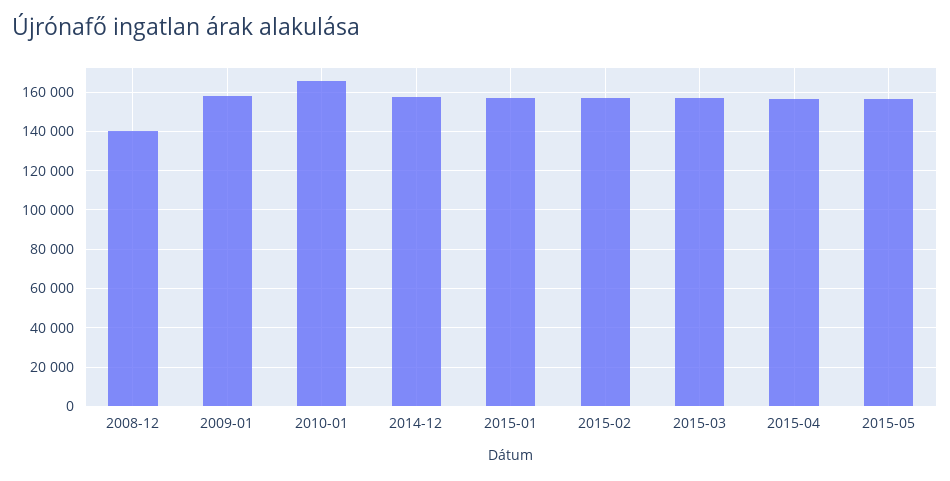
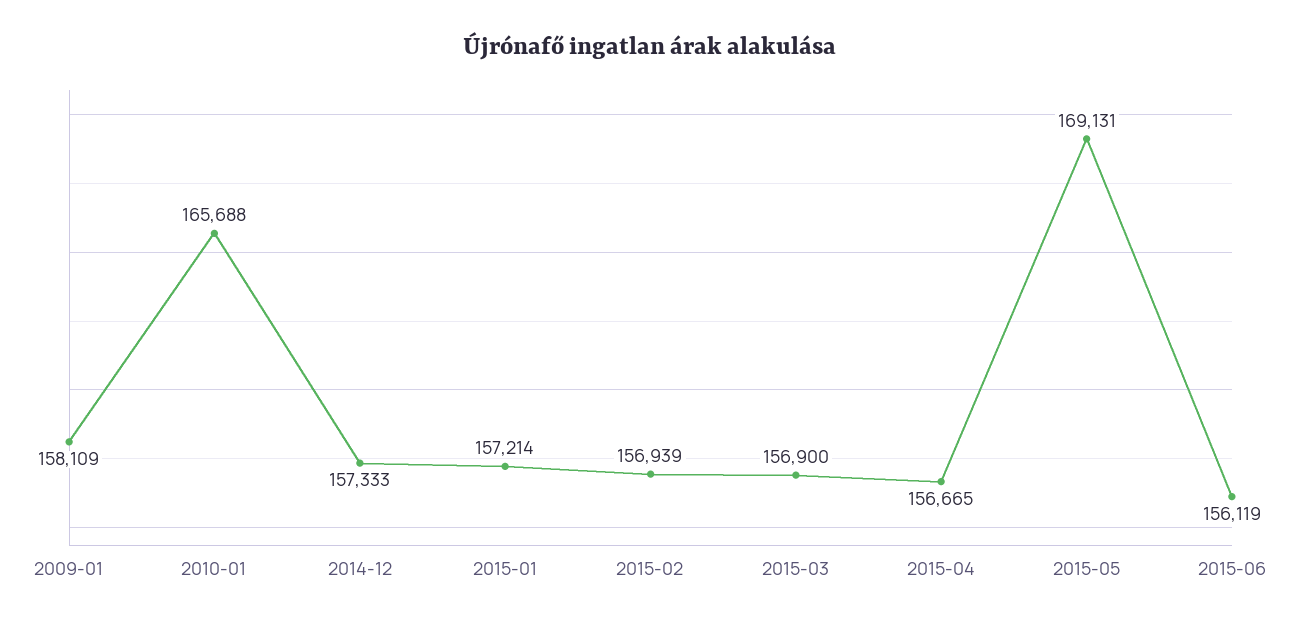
2008-12: 140000 -> none
2015-05: 155000 -> 169131
2015-06: none -> 156119

